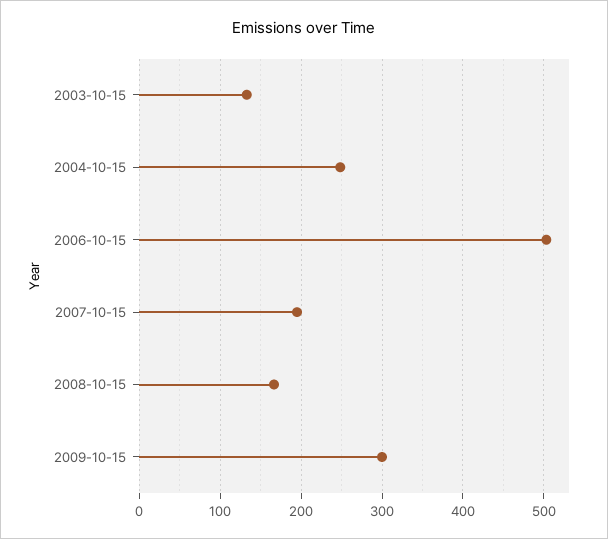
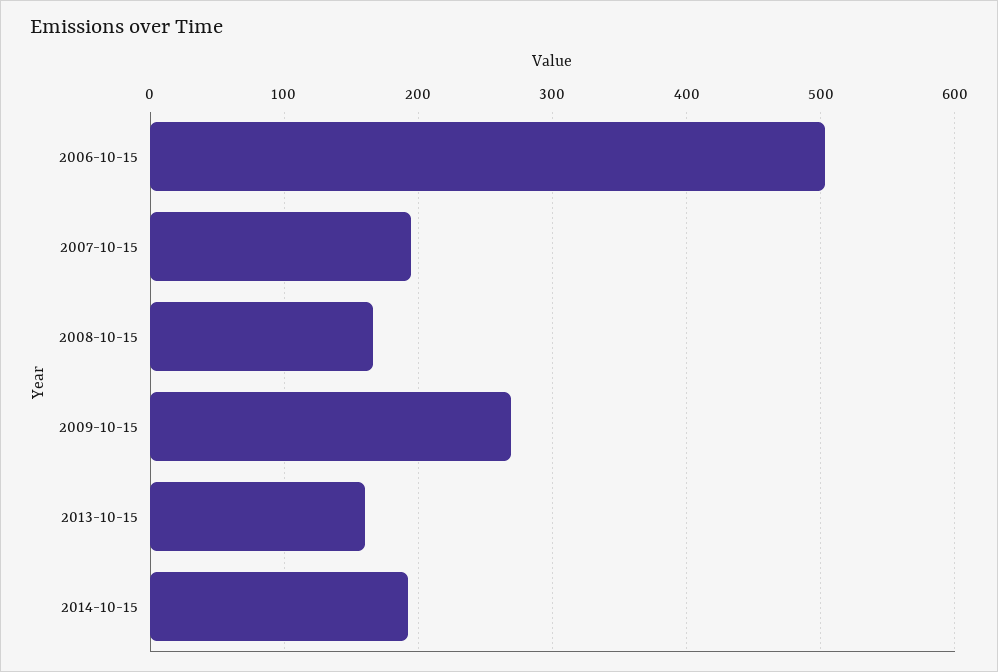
2003-10-15: 130 -> none
2004-10-15: 250 -> none
2009-10-15: 300 -> 270
2013-10-15: none -> 160
2014-10-15: none -> 190

